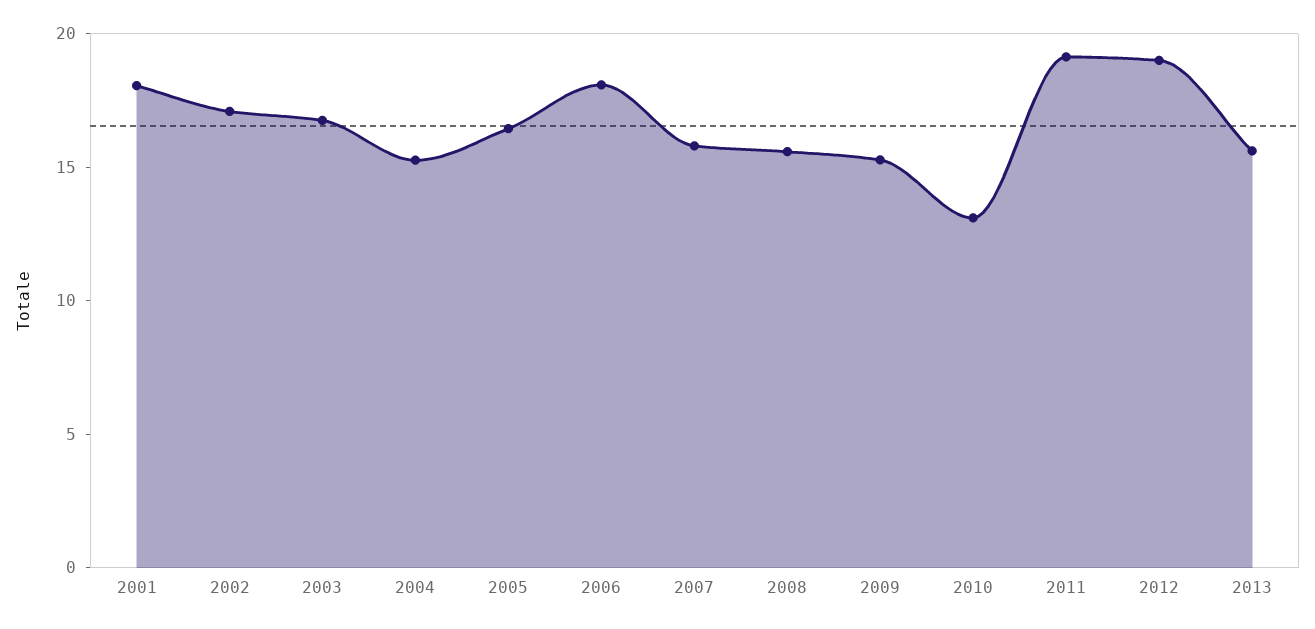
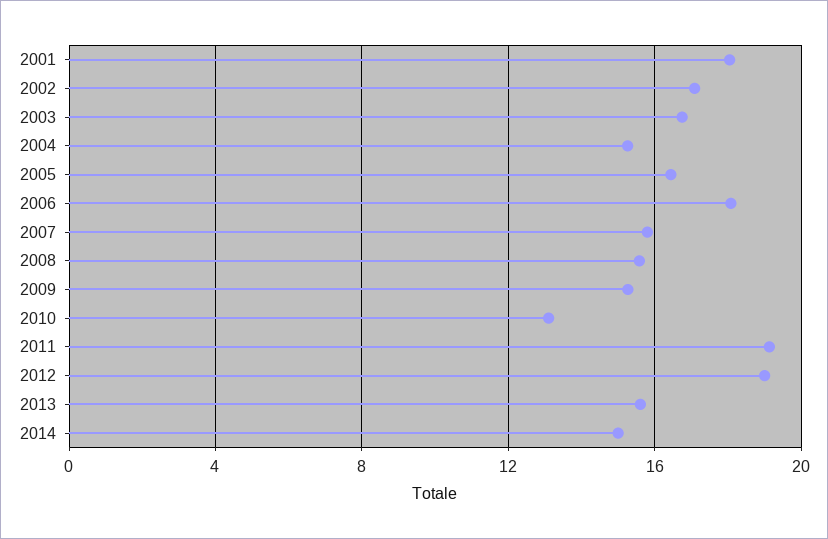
2014: none -> 15

